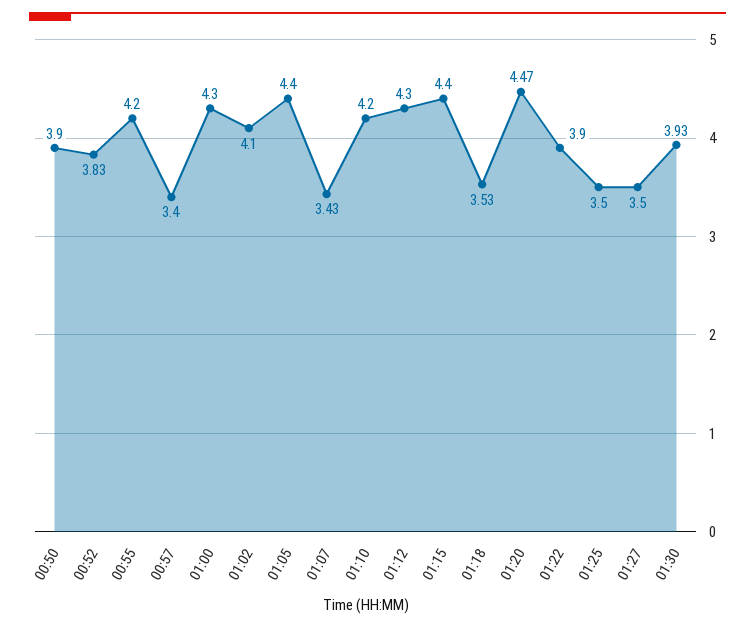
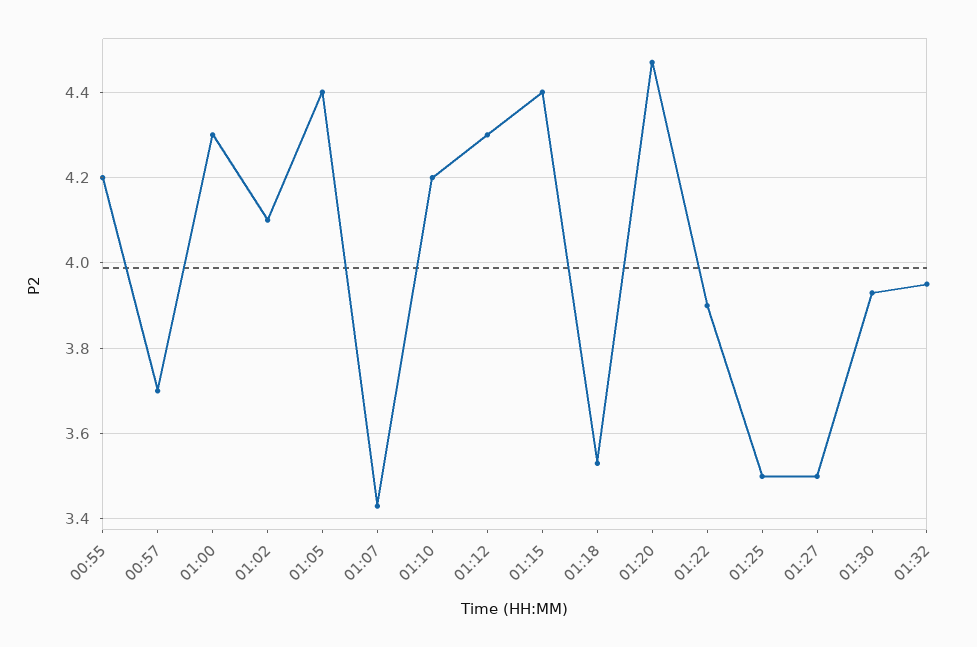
00:50: 3.9 -> none
00:52: 3.83 -> none
00:57: 3.4 -> 3.7
01:32: none -> 3.95

